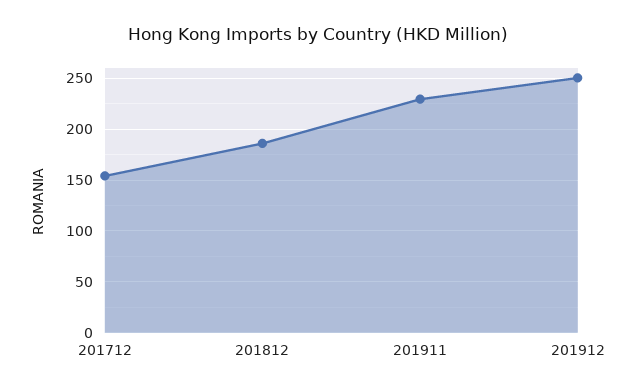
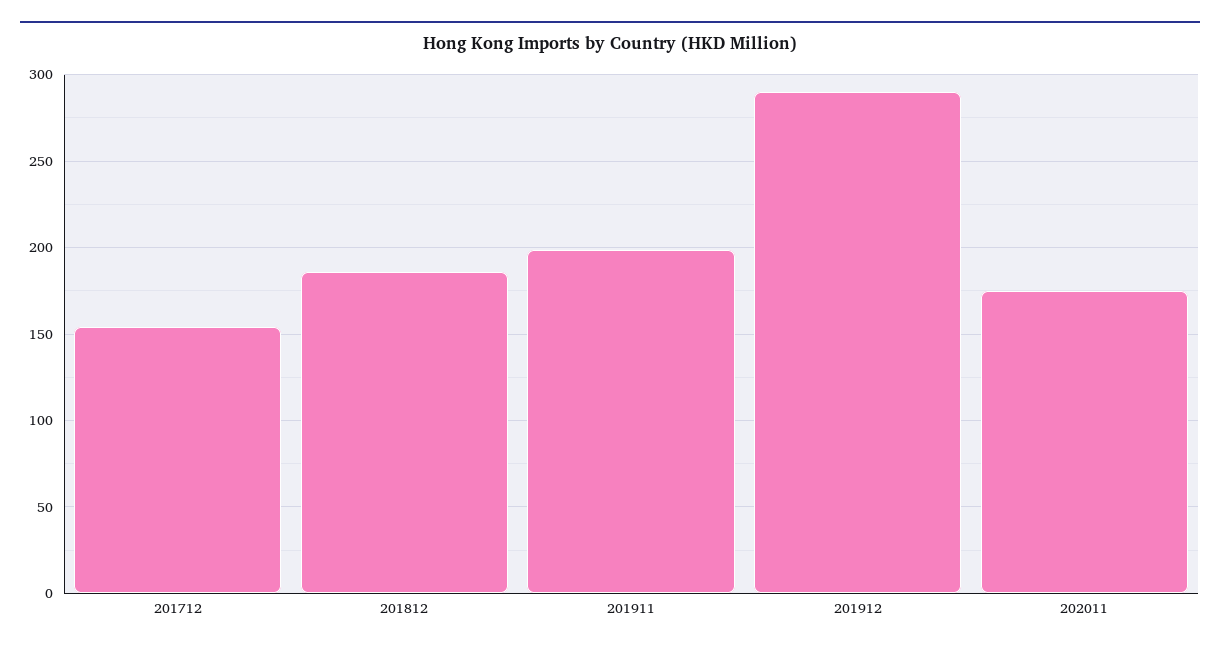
201911: 230 -> 200
201912: 250 -> 290
202011: none -> 175

